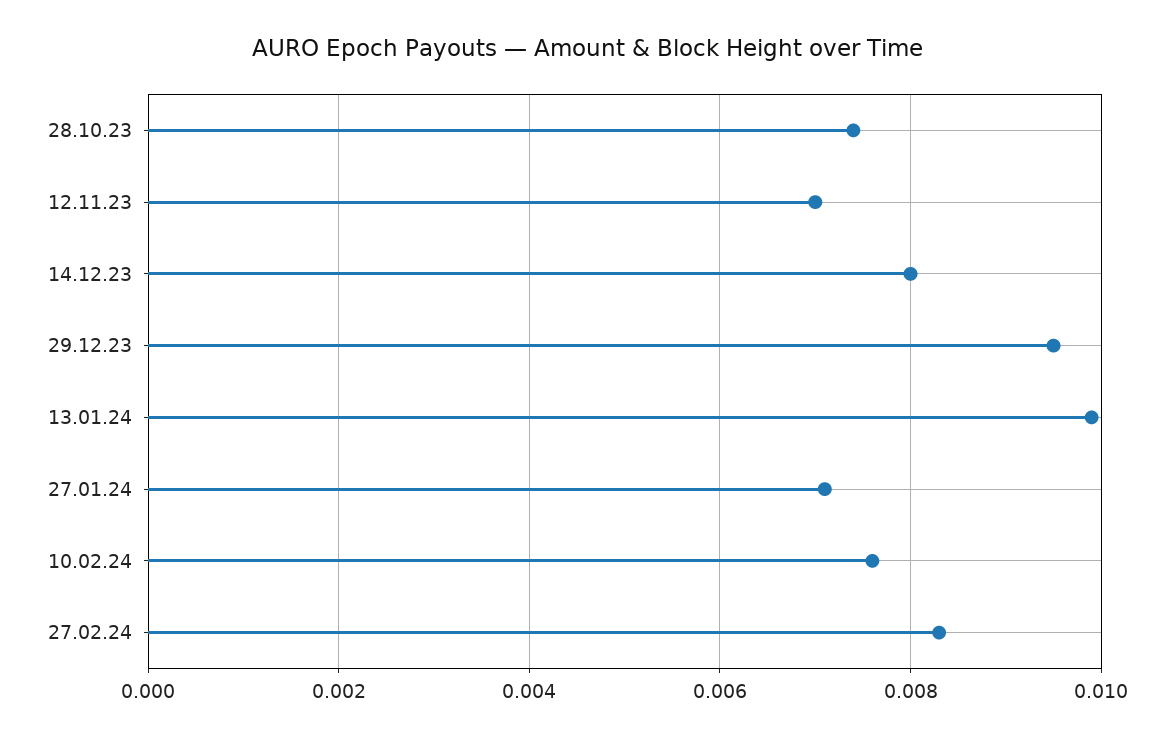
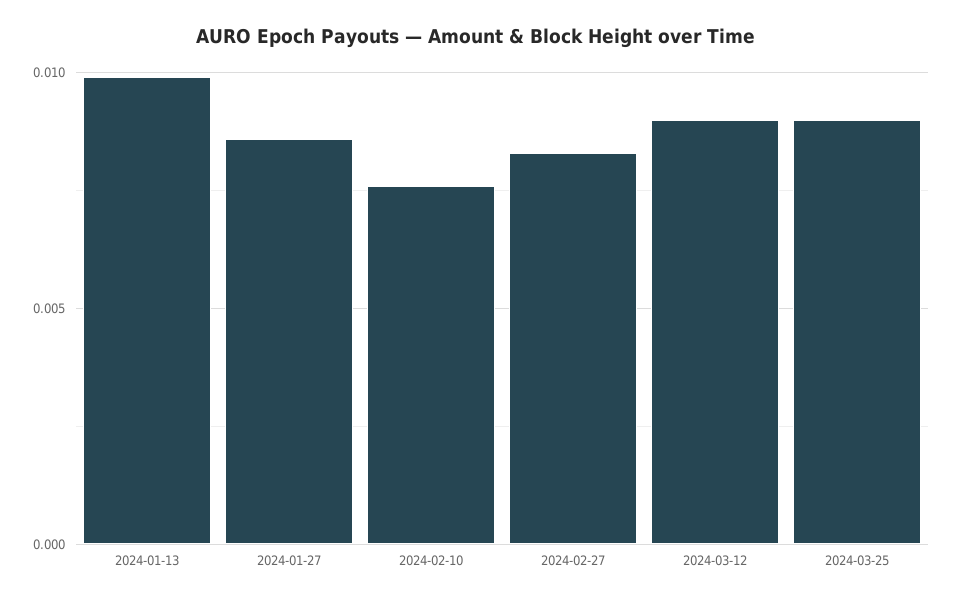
28.10.23: 0.0075 -> none
12.11.23: 0.007 -> none
14.12.23: 0.008 -> none
29.12.23: 0.0095 -> none
27.01.24: 0.007 -> 0.0085
2024-03-12: none -> 0.009
2024-03-25: none -> 0.009

